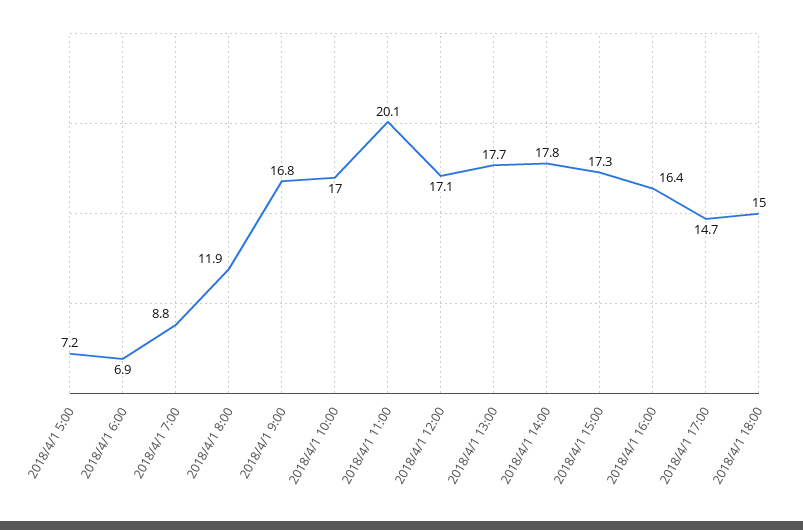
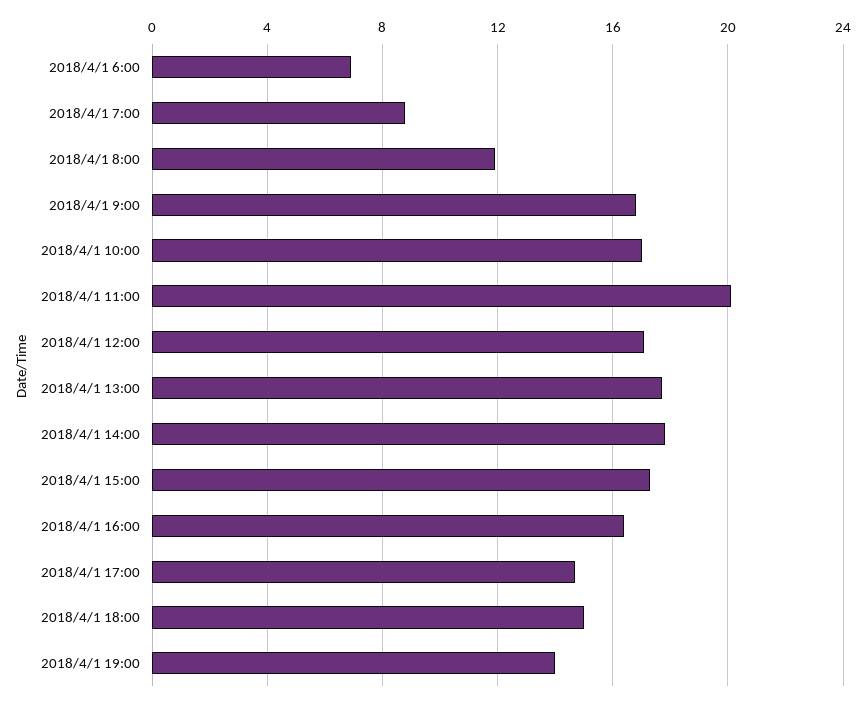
2018/4/1 5:00: 7.2 -> none
2018/4/1 19:00: none -> 14

